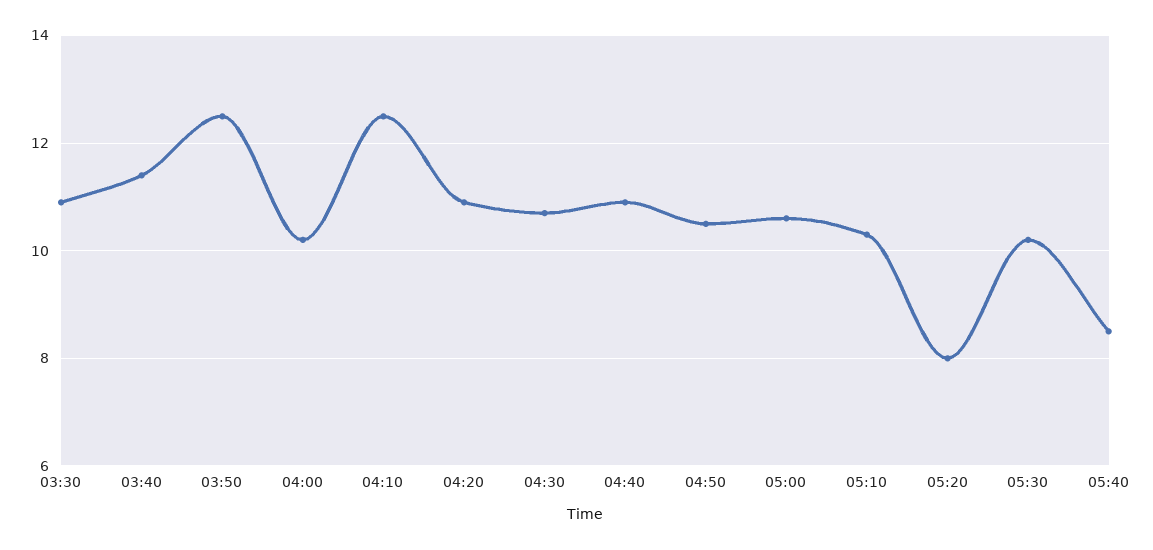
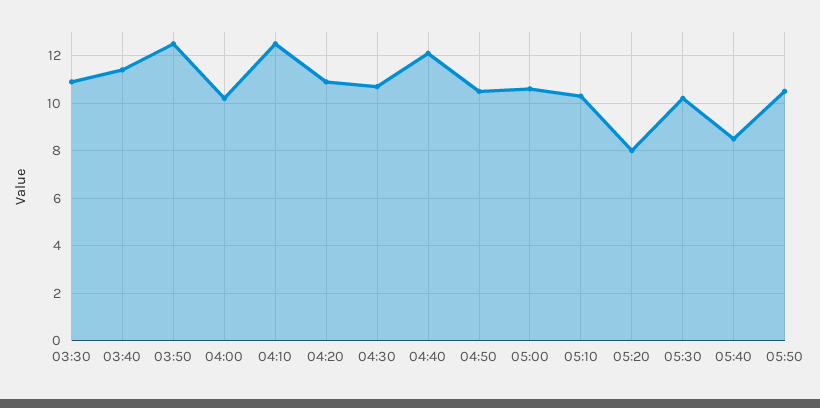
04:40: 11 -> 12
05:50: none -> 10.5

